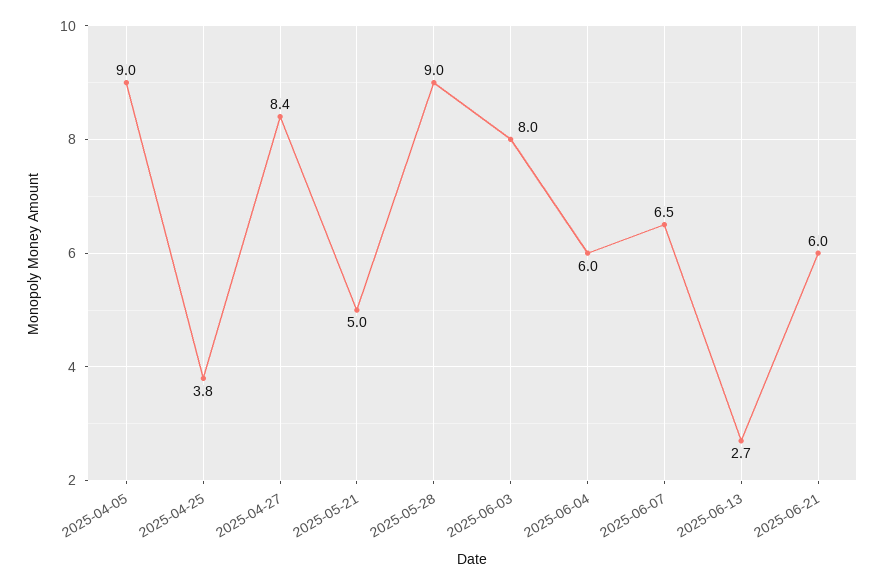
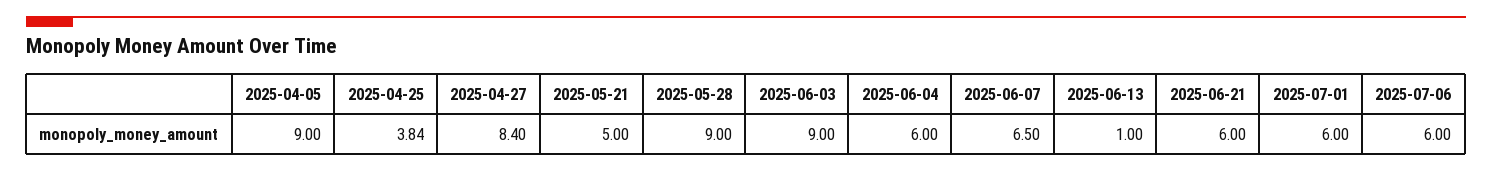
2025-06-03: 8 -> 9
2025-06-13: 2.7 -> 1
2025-07-01: none -> 6
2025-07-06: none -> 6

